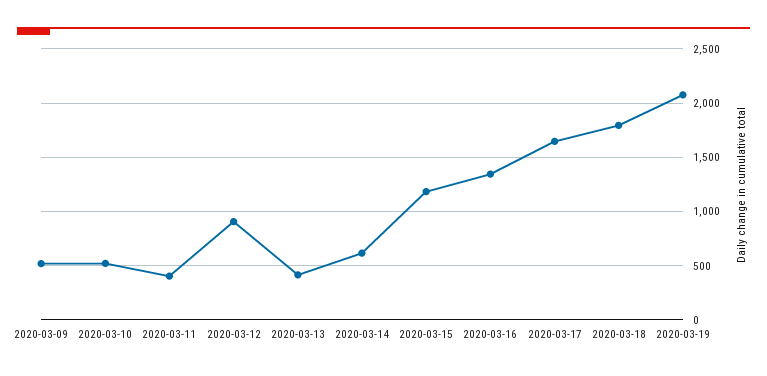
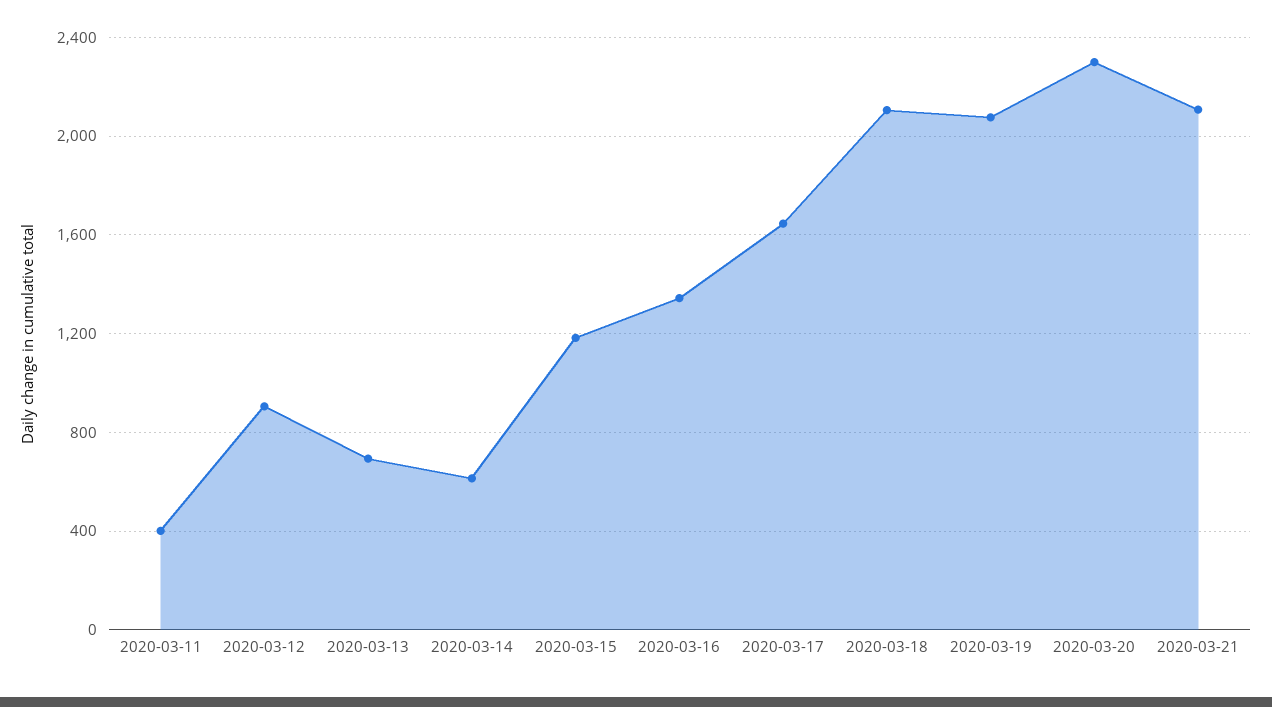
2020-03-09: 500 -> none
2020-03-10: 500 -> none
2020-03-13: 400 -> 700
2020-03-18: 1800 -> 2100
2020-03-20: none -> 2300
2020-03-21: none -> 2100

